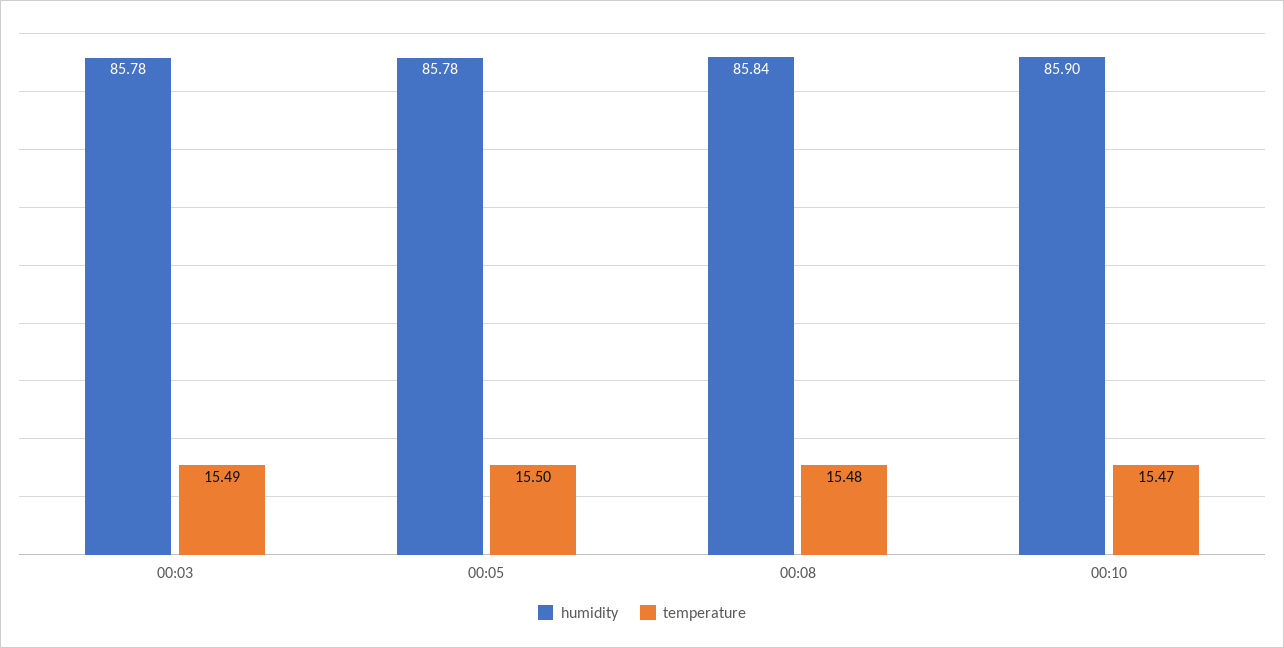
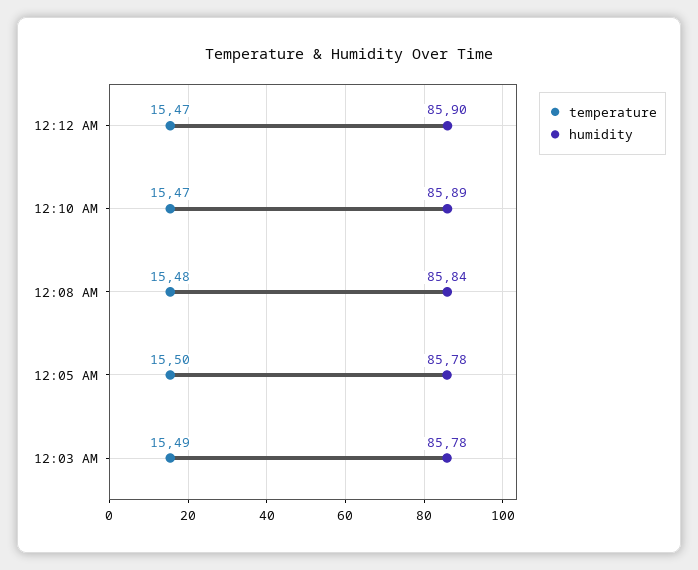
humidity, 00:10: 85.9 -> 85.89
temperature, 12:12 AM: none -> 15.47
humidity, 12:12 AM: none -> 85.9

